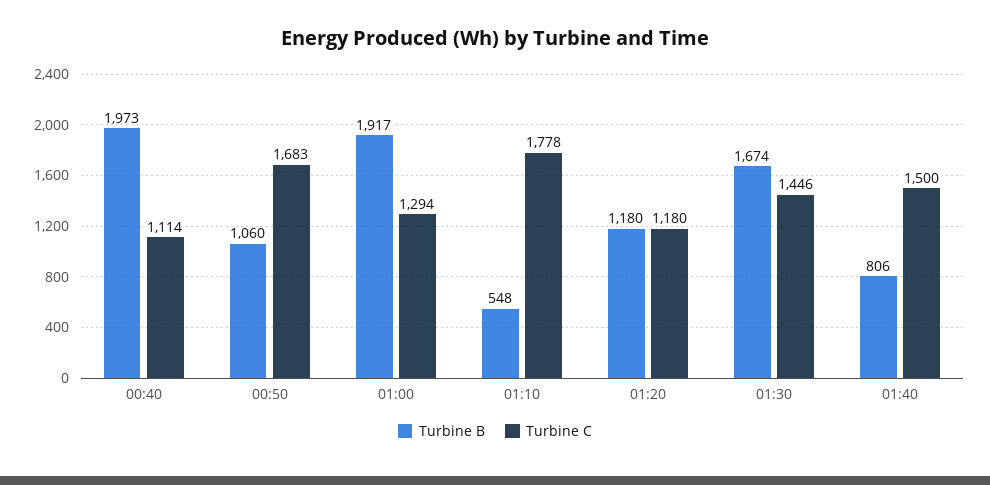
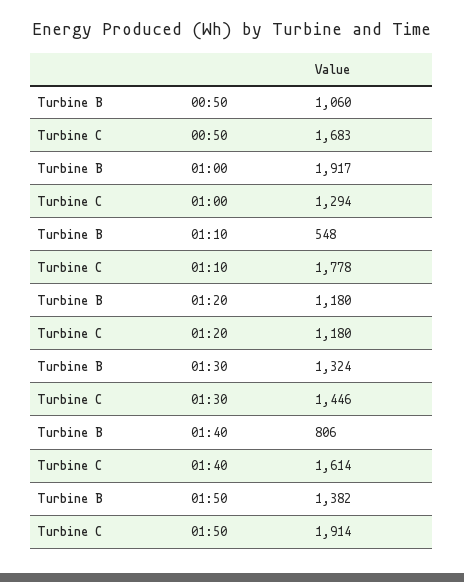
Turbine B, 00:40: 1973 -> none
Turbine C, 00:40: 1114 -> none
Turbine B, 01:30: 1674 -> 1324
Turbine C, 01:40: 1500 -> 1614
Turbine B, 01:50: none -> 1382
Turbine C, 01:50: none -> 1914

